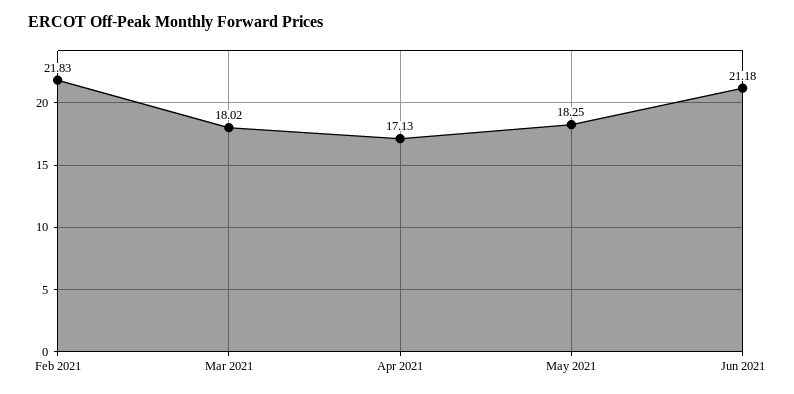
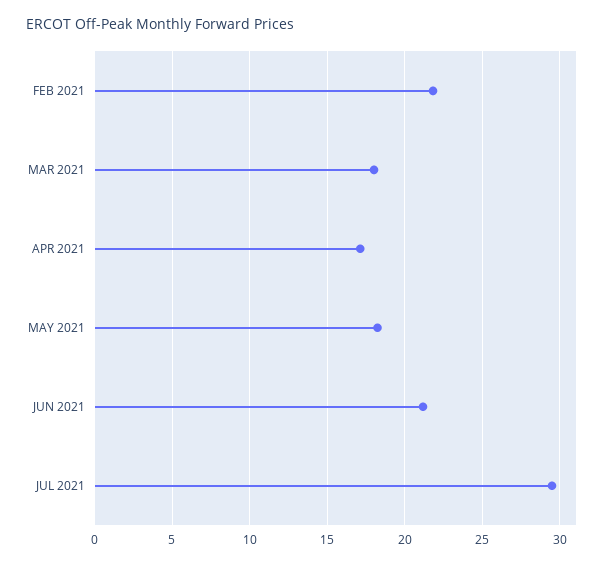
JUL 2021: none -> 29.5

